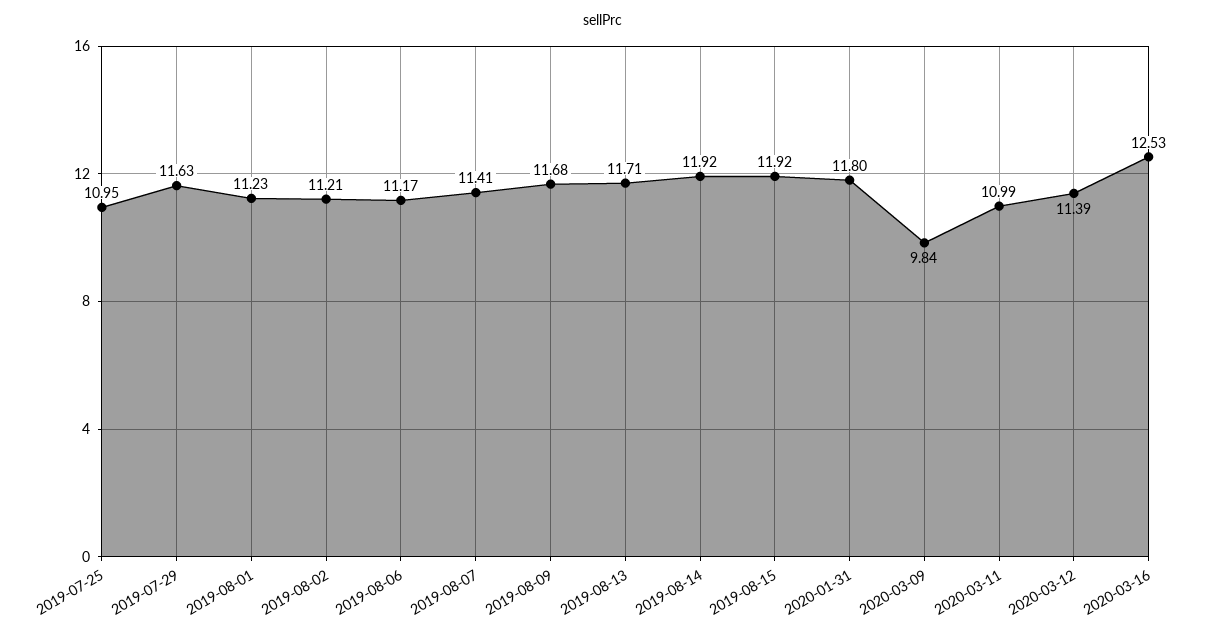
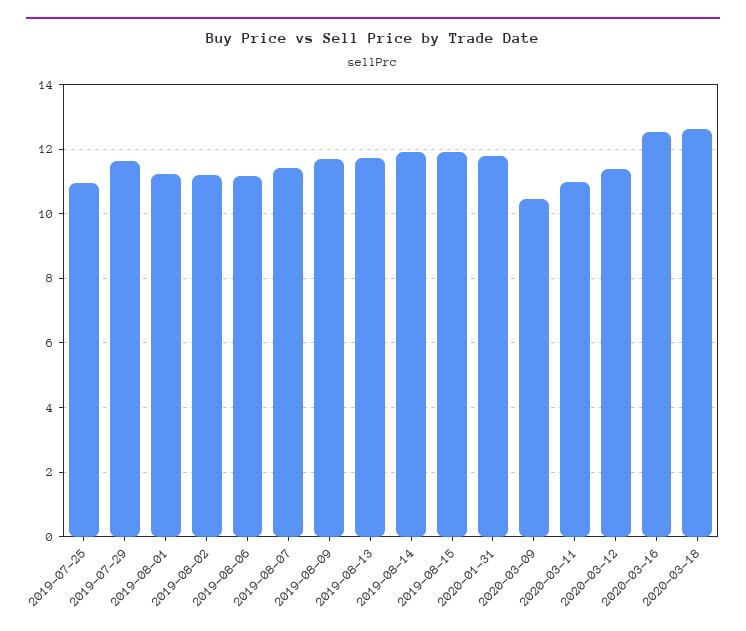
2020-03-09: 9.84 -> 10.4
2020-03-18: none -> 12.6

